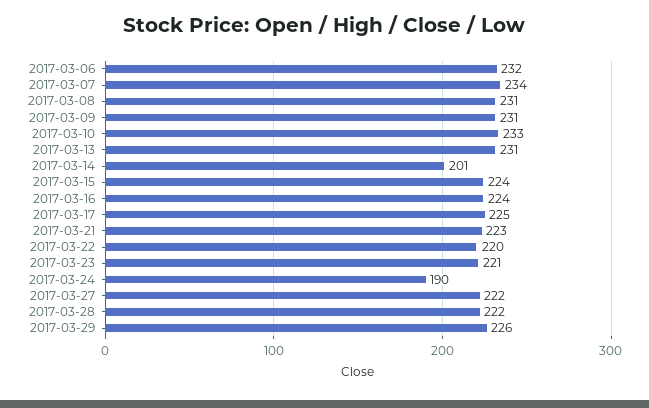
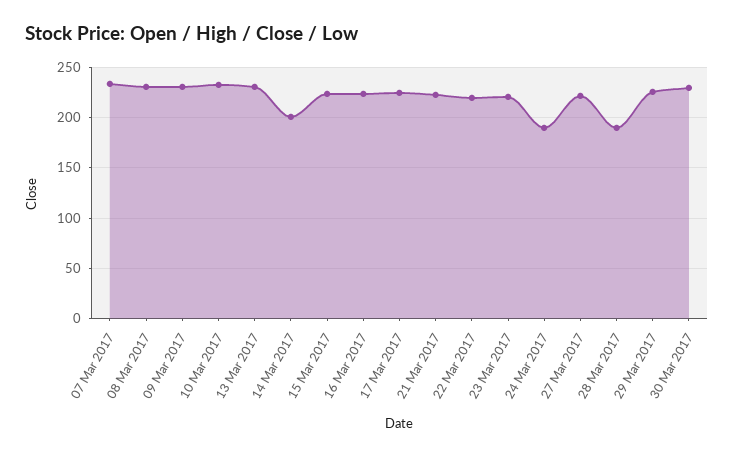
2017-03-06: 232 -> none
2017-03-28: 222 -> 190
30 Mar 2017: none -> 230

